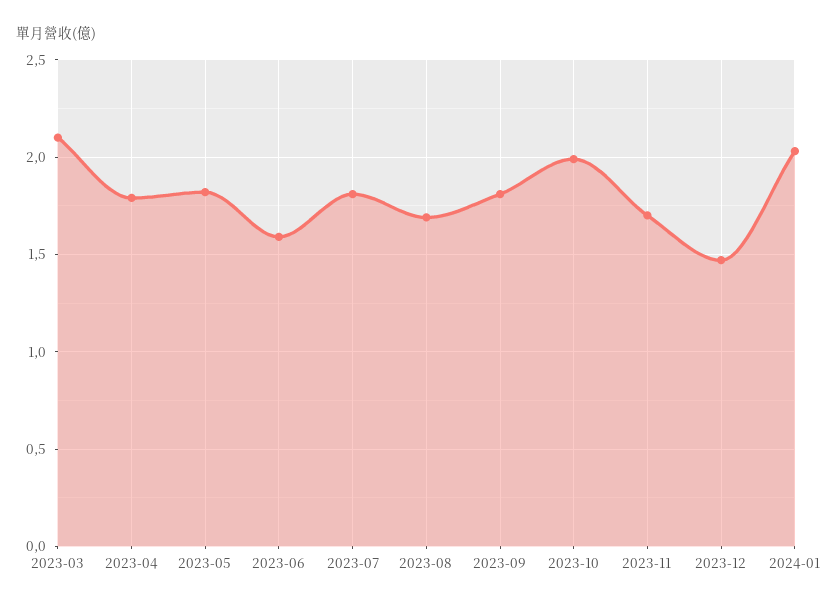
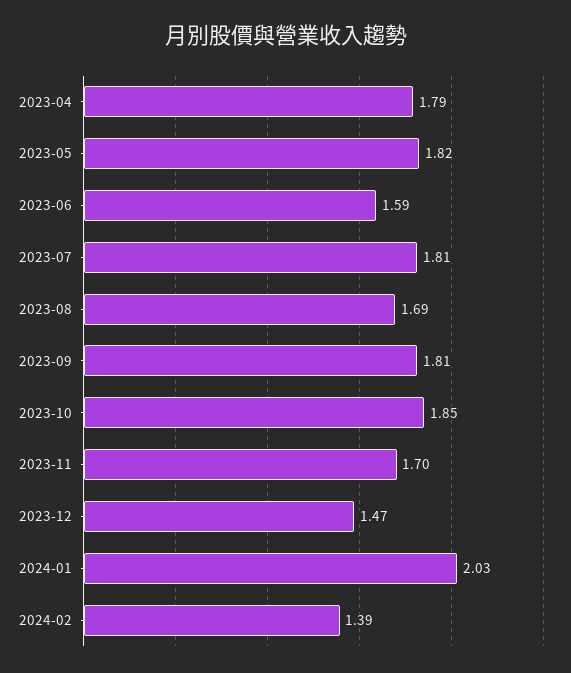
2023-03: 2.1 -> none
2023-10: 2 -> 1.85
2024-02: none -> 1.39

